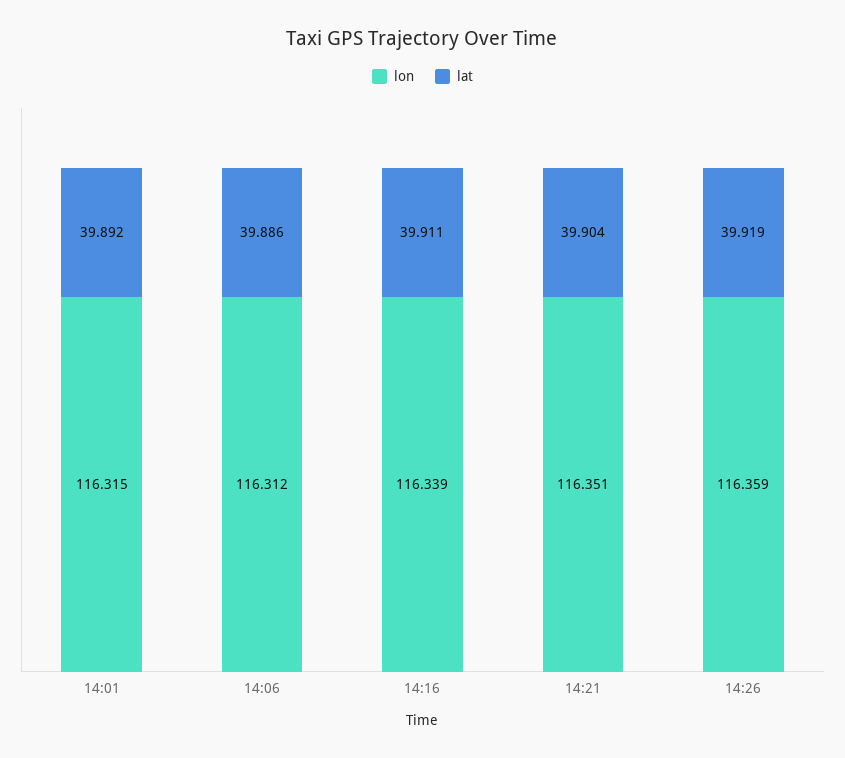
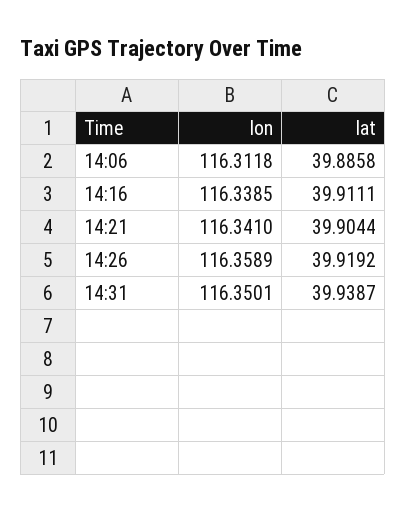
lon, 14:01: 116.315 -> none
lat, 14:01: 39.892 -> none
lon, 14:21: 116.351 -> 116.341
lon, 14:31: none -> 116.3501
lat, 14:31: none -> 39.9387

